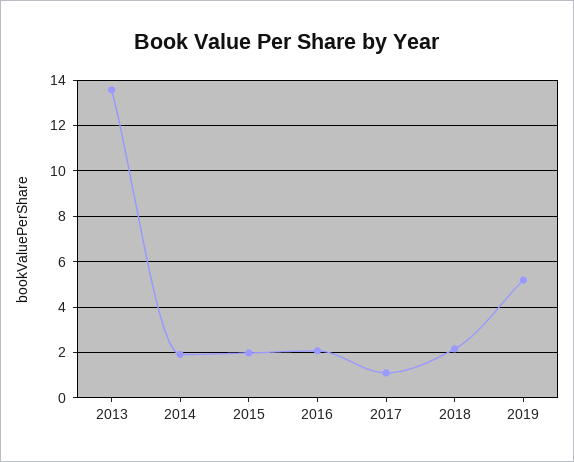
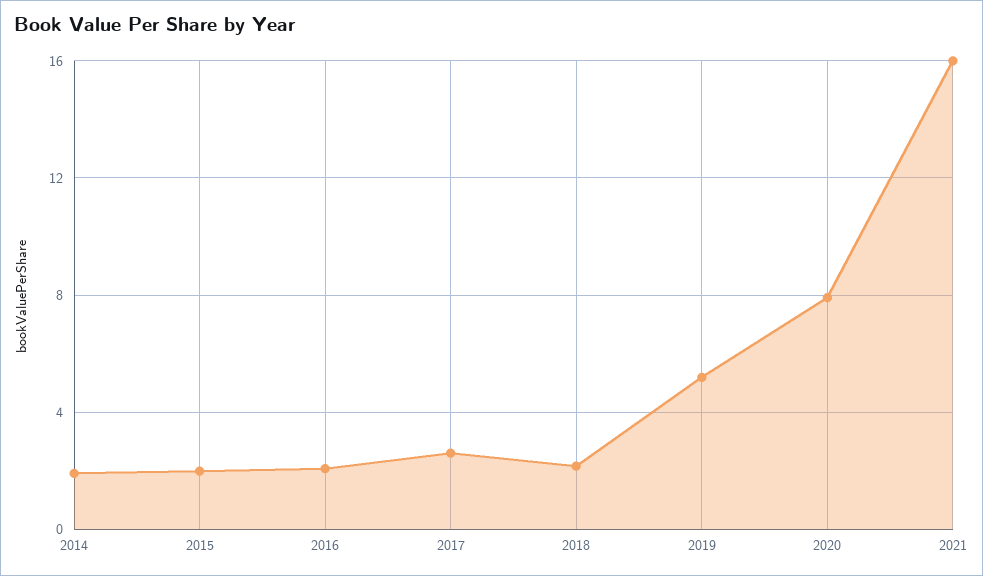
2013: 13.5 -> none
2017: 1 -> 2.5
2020: none -> 8
2021: none -> 16

